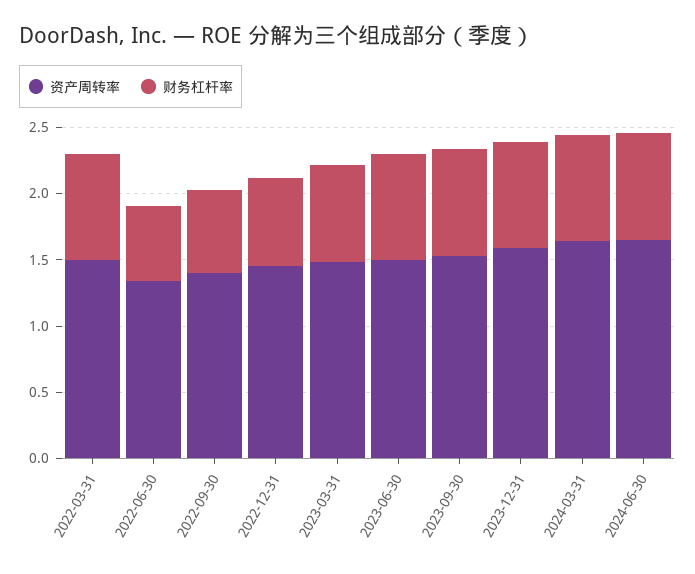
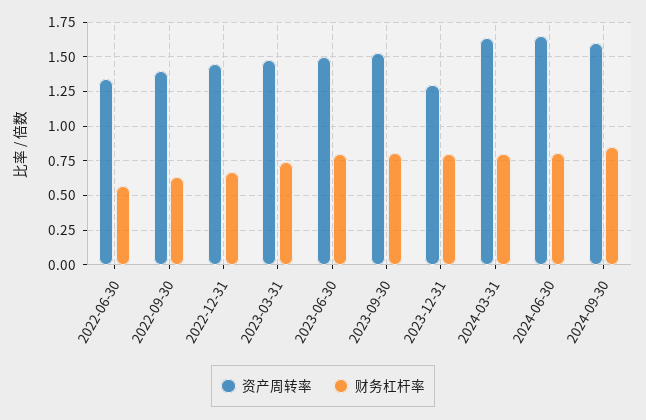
资产周转率, 2022-03-31: 1.5 -> none
财务杠杆率, 2022-03-31: 0.8 -> none
资产周转率, 2023-12-31: 1.6 -> 1.3
资产周转率, 2024-09-30: none -> 1.6
财务杠杆率, 2024-09-30: none -> 0.85

